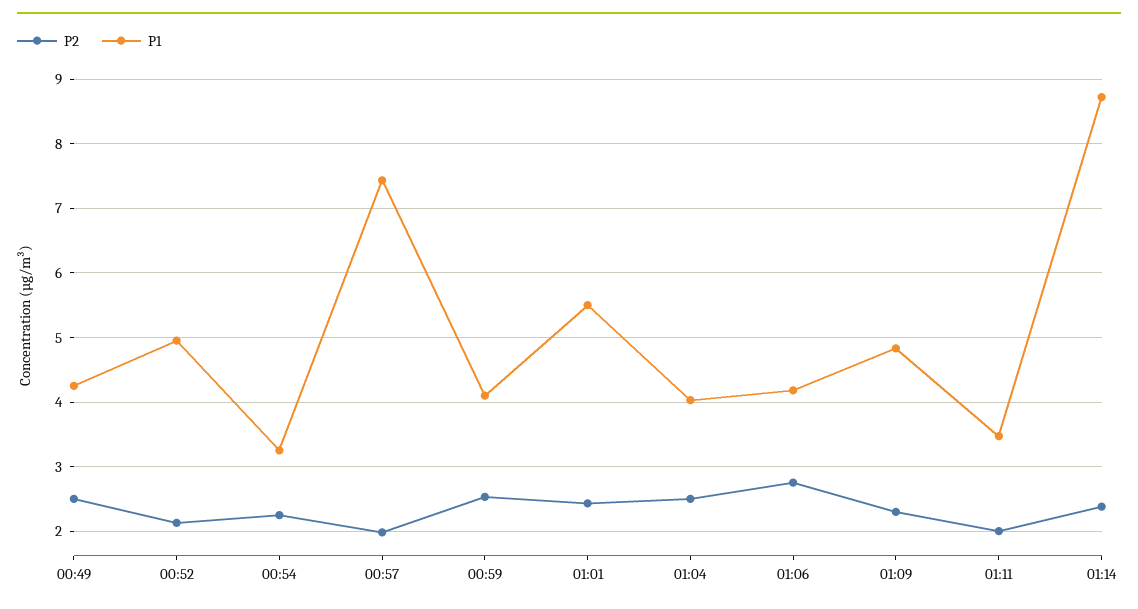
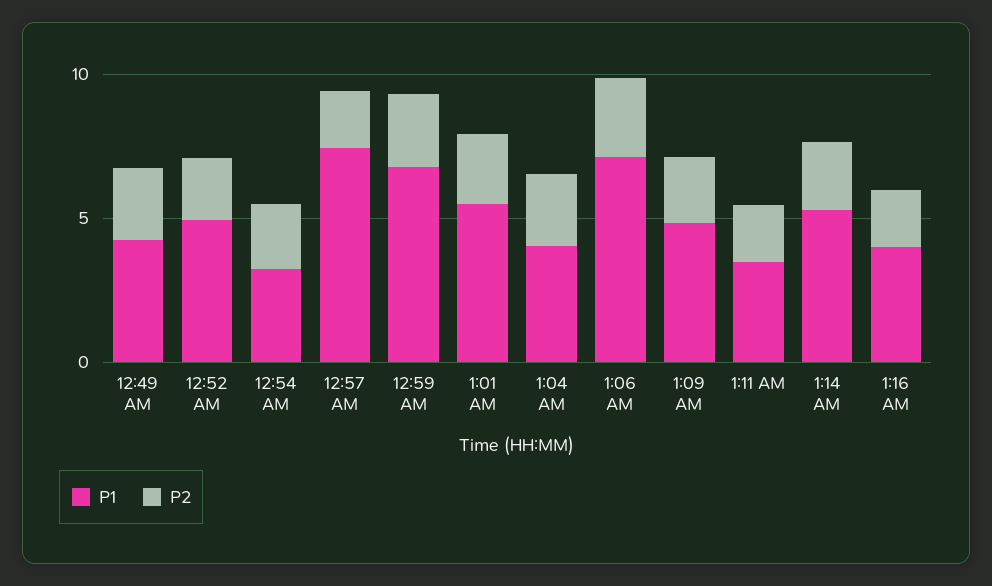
P1, 00:59: 4.1 -> 7
P1, 01:06: 4.2 -> 7
P1, 01:14: 8.7 -> 5
P1, 1:16 AM: none -> 4
P2, 1:16 AM: none -> 2

